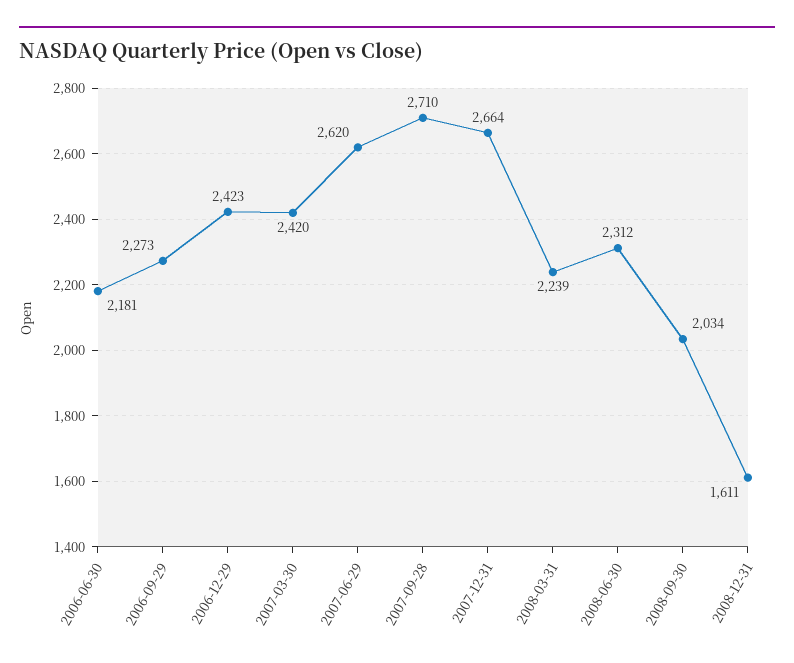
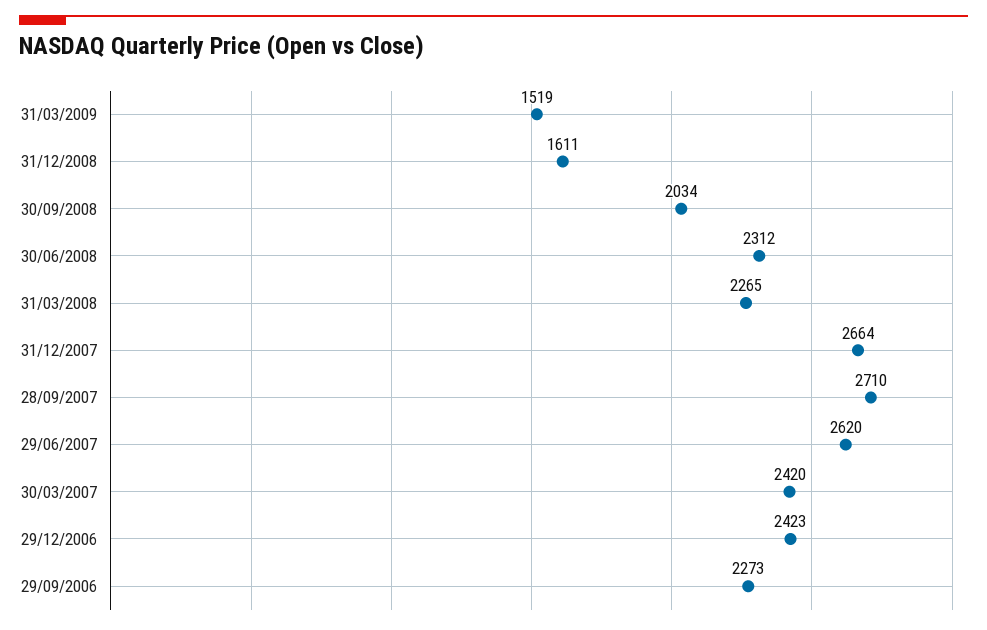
2006-06-30: 2181 -> none
2008-03-31: 2239 -> 2265
31/03/2009: none -> 1519

